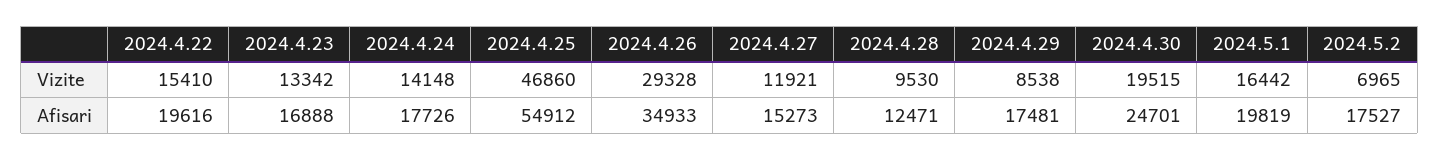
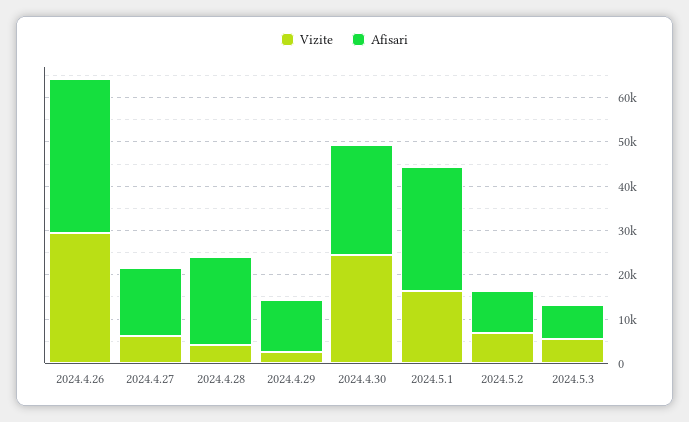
Vizite, 2024.4.22: 15410 -> none
Vizite, 2024.4.23: 13342 -> none
Vizite, 2024.4.24: 14148 -> none
Vizite, 2024.4.25: 46860 -> none
Vizite, 2024.4.27: 11921 -> 6000
Vizite, 2024.4.28: 9530 -> 4000
Vizite, 2024.4.29: 8538 -> 2000
Vizite, 2024.4.30: 19515 -> 24000
Afisari, 2024.4.22: 19616 -> none
Afisari, 2024.4.23: 16888 -> none
Afisari, 2024.4.24: 17726 -> none
Afisari, 2024.4.25: 54912 -> none
Afisari, 2024.4.28: 12471 -> 20000
Afisari, 2024.4.29: 17481 -> 12000
Afisari, 2024.5.1: 19819 -> 28000
Afisari, 2024.5.2: 17527 -> 10000
Vizite, 2024.5.3: none -> 6000
Afisari, 2024.5.3: none -> 8000

